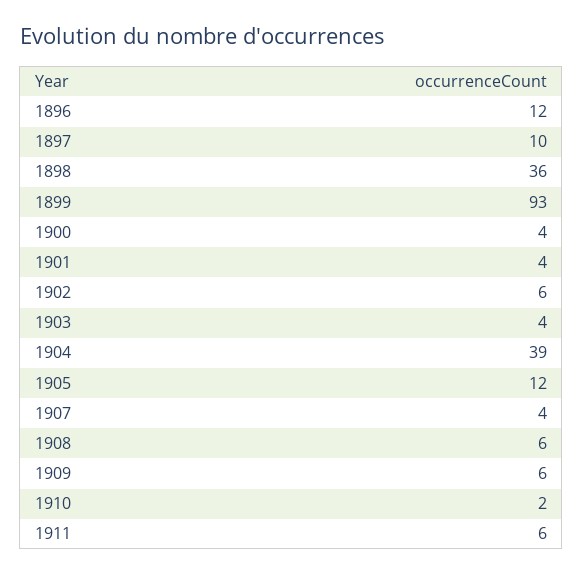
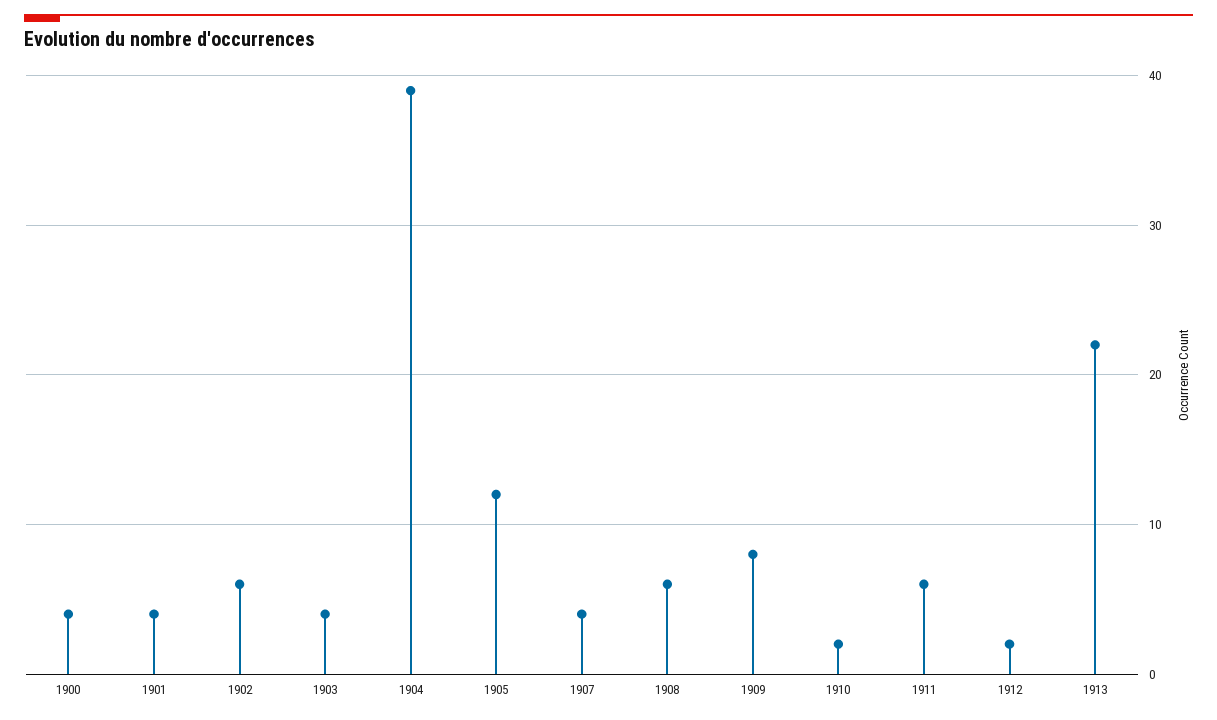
1896: 12 -> none
1897: 10 -> none
1898: 36 -> none
1899: 93 -> none
1909: 6 -> 8
1912: none -> 2
1913: none -> 22

